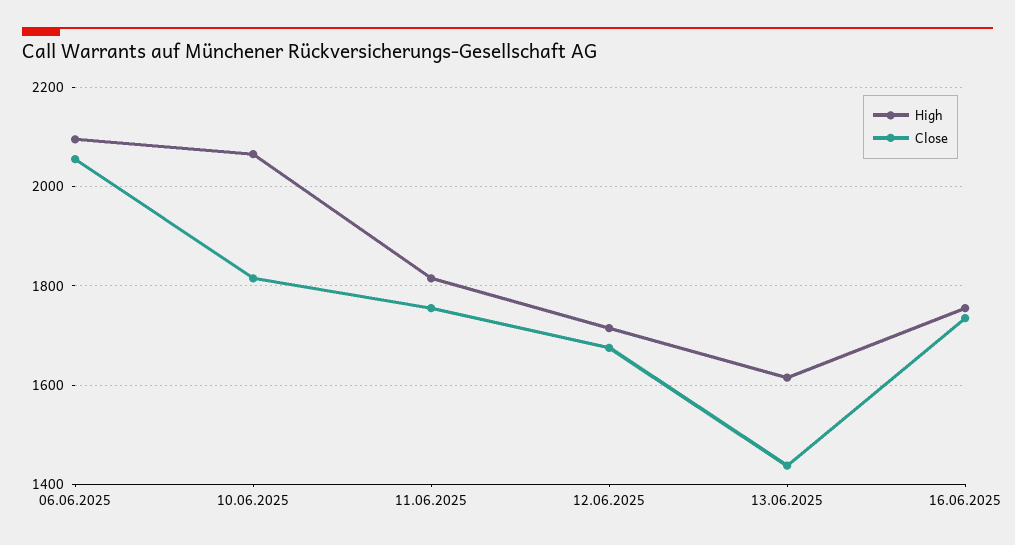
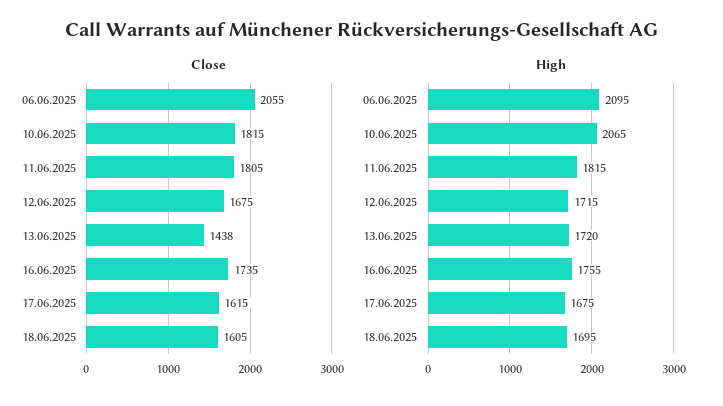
Close, 11.06.2025: 1760 -> 1805
High, 13.06.2025: 1620 -> 1720
Close, 17.06.2025: none -> 1615
Close, 18.06.2025: none -> 1605
High, 17.06.2025: none -> 1675
High, 18.06.2025: none -> 1695

